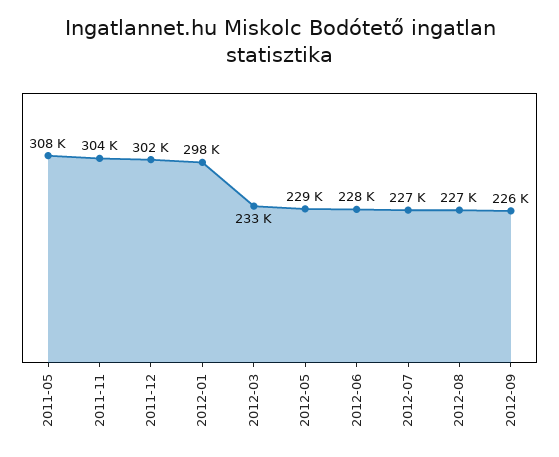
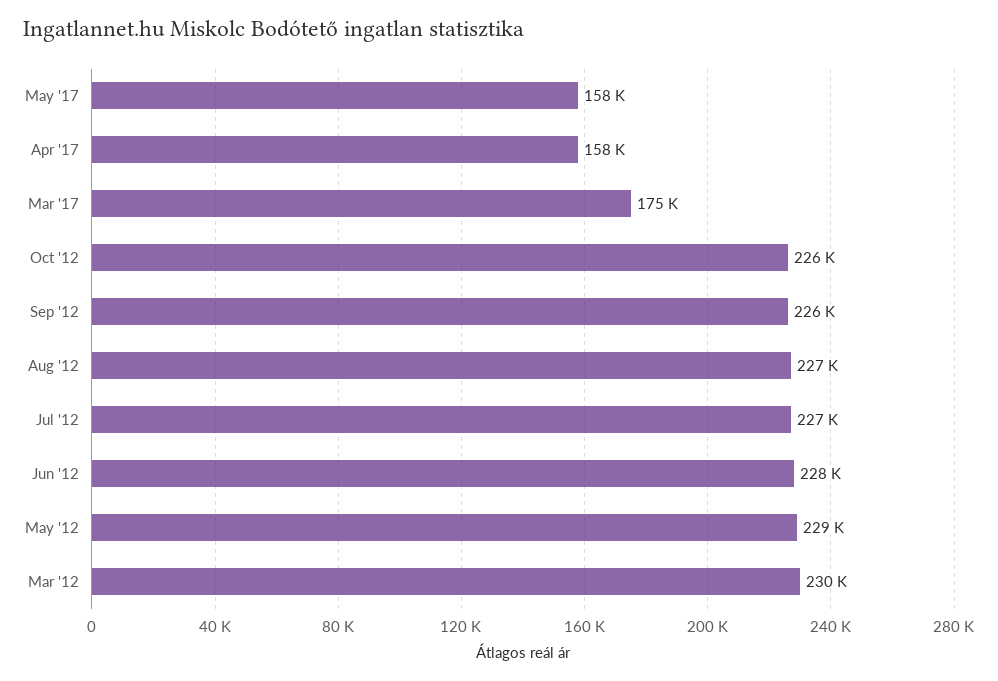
2011-05: 308000 -> none
2011-11: 304000 -> none
2011-12: 302000 -> none
2012-01: 298000 -> none
2012-03: 233000 -> 230000
May '17: none -> 158000
Apr '17: none -> 158000
Mar '17: none -> 175000
Oct '12: none -> 226000

